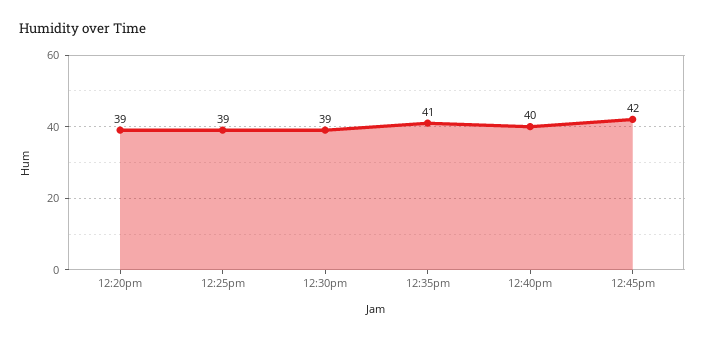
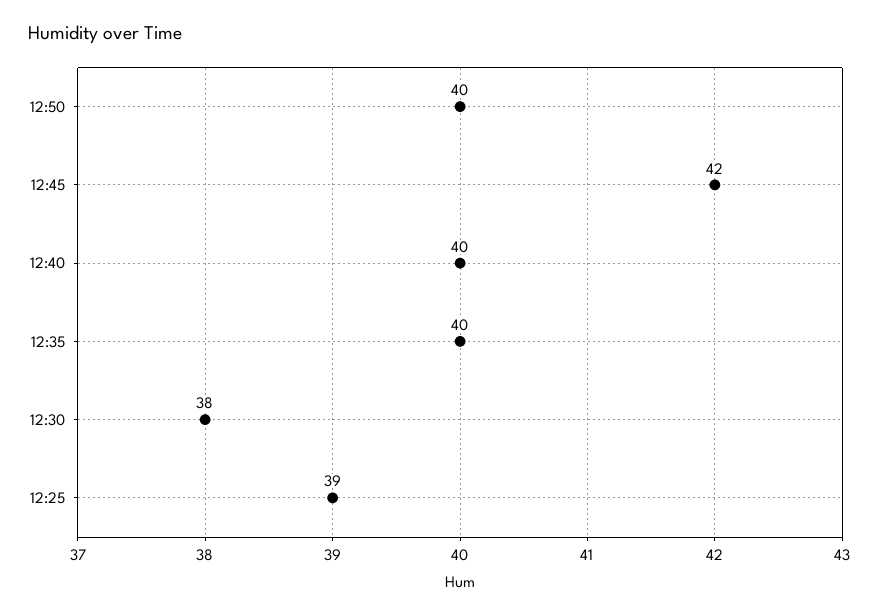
12:20pm: 39 -> none
12:30pm: 39 -> 38
12:35pm: 41 -> 40
12:50: none -> 40

